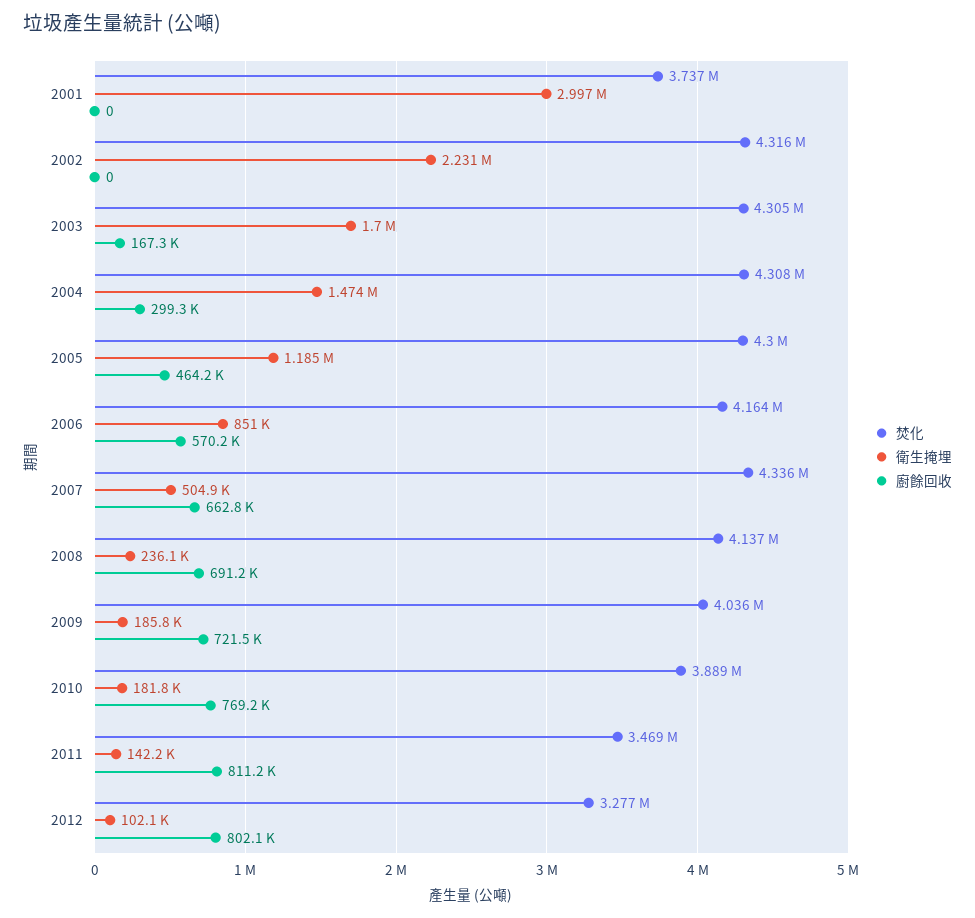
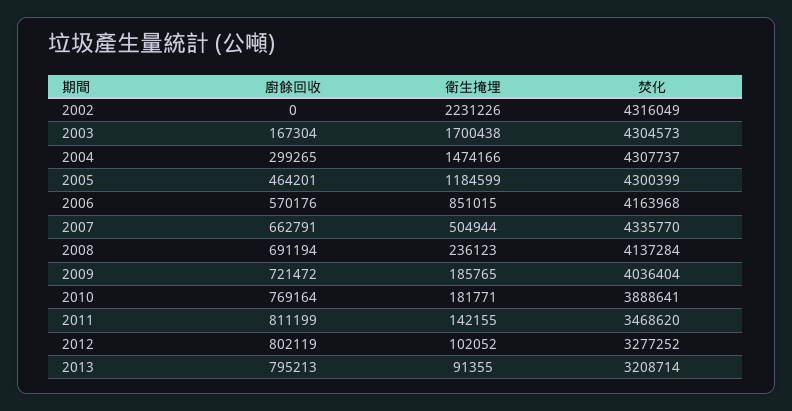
焚化, 2001: 3737000 -> none
衛生掩埋, 2001: 2997000 -> none
廚餘回收, 2001: 0 -> none
廚餘回收, 2013: none -> 795213
衛生掩埋, 2013: none -> 91355
焚化, 2013: none -> 3208714

